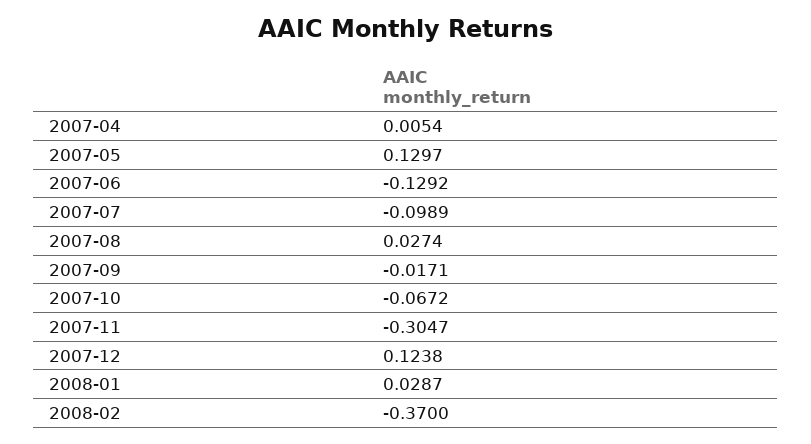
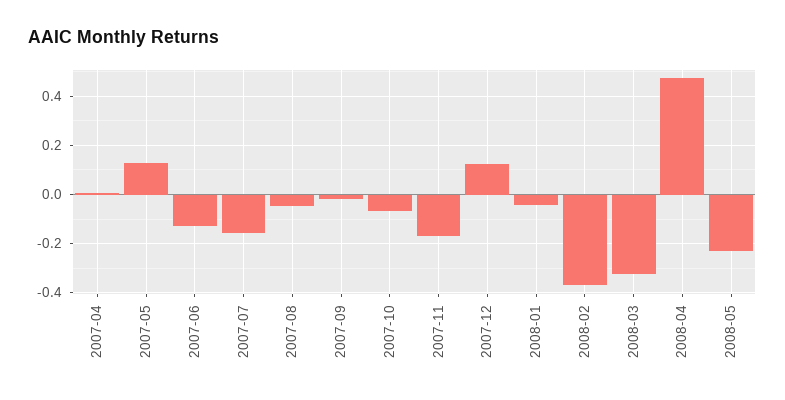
2007-07: -0.0989 -> -0.15
2007-08: 0.0274 -> -0.05
2007-11: -0.3047 -> -0.175
2008-01: 0.0287 -> -0.05
2008-03: none -> -0.325
2008-04: none -> 0.475
2008-05: none -> -0.225

